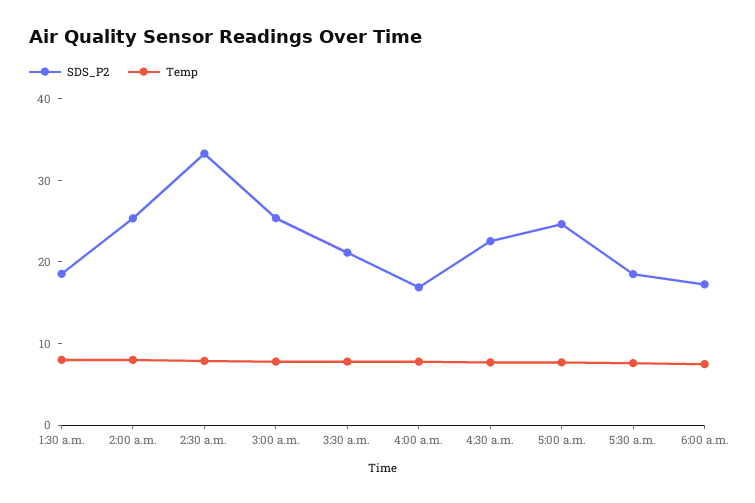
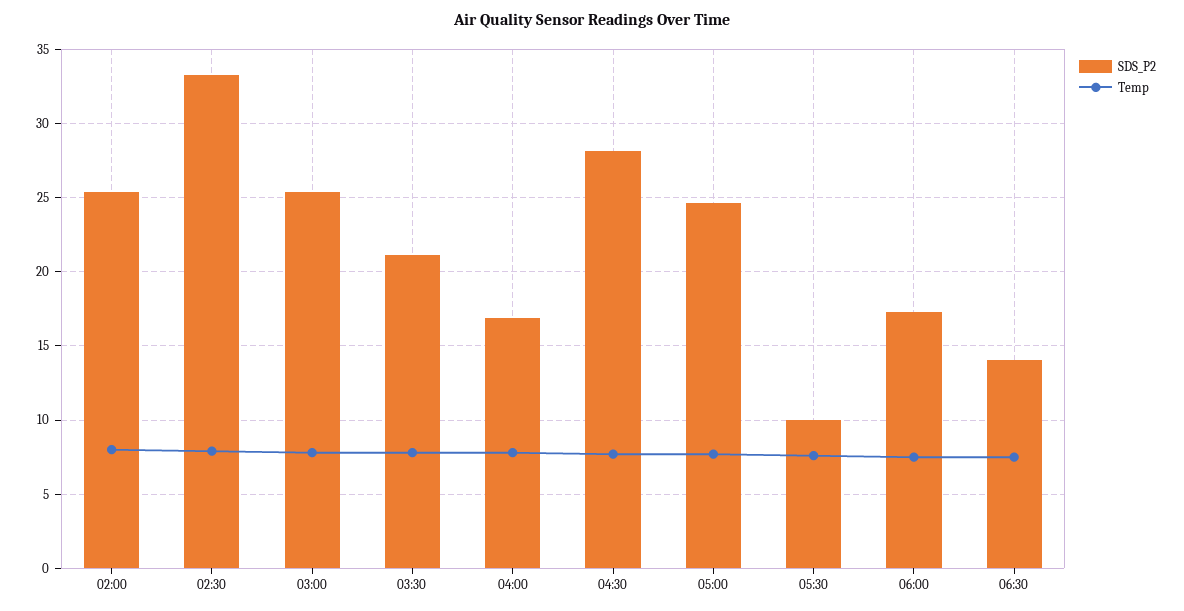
SDS_P2, 1:30 a.m.: 18 -> none
Temp, 1:30 a.m.: 8 -> none
SDS_P2, 4:30 a.m.: 22 -> 28
SDS_P2, 5:30 a.m.: 18 -> 10
SDS_P2, 06:30: none -> 14
Temp, 06:30: none -> 7.5

